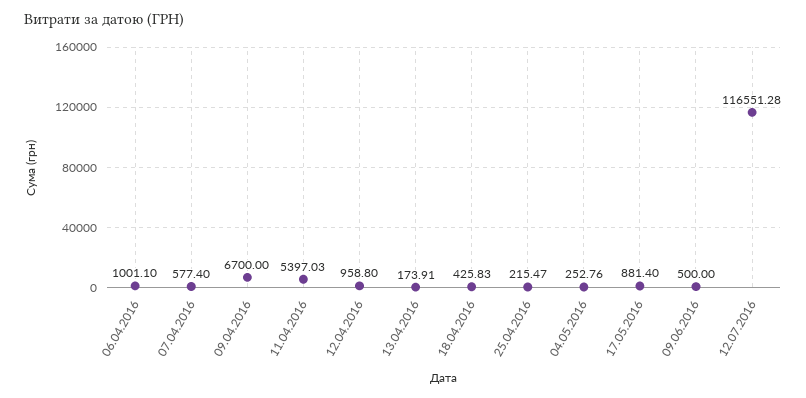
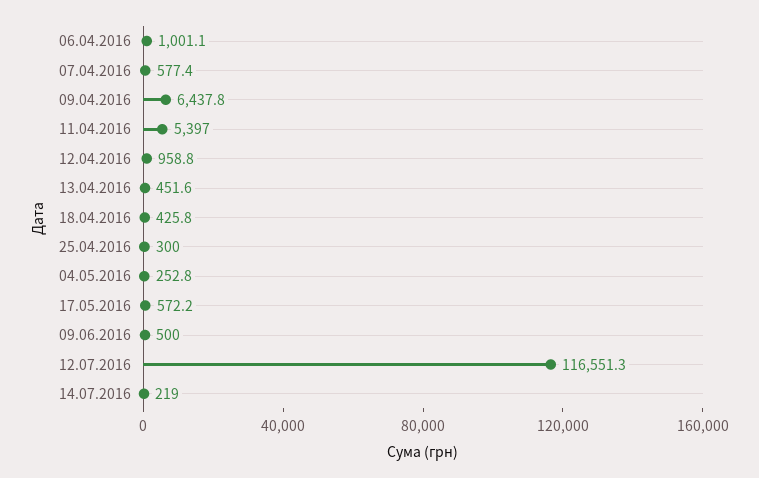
09.04.2016: 6700 -> 6437.8
13.04.2016: 173.91 -> 451.6
25.04.2016: 215.47 -> 300
17.05.2016: 881.4 -> 572.2
14.07.2016: none -> 219

